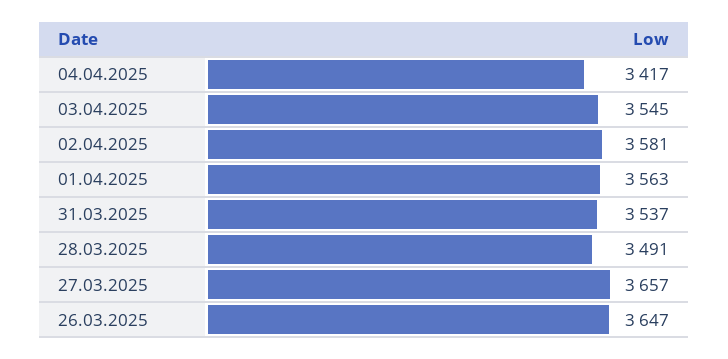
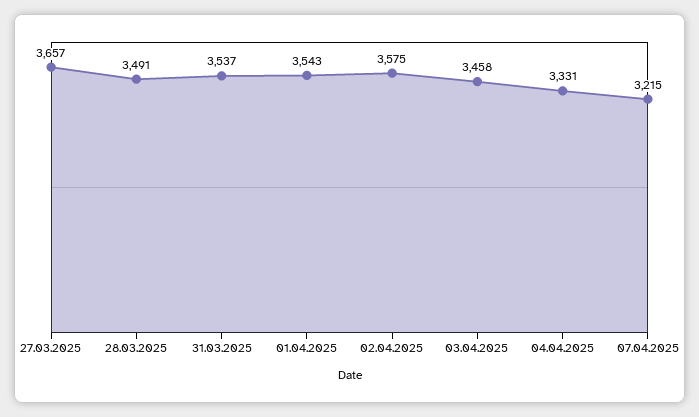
04.04.2025: 3417 -> 3331
03.04.2025: 3545 -> 3458
02.04.2025: 3581 -> 3575
01.04.2025: 3563 -> 3543
26.03.2025: 3647 -> none
07.04.2025: none -> 3215

